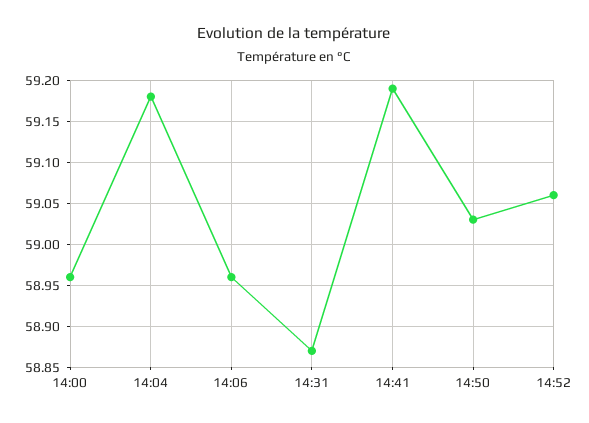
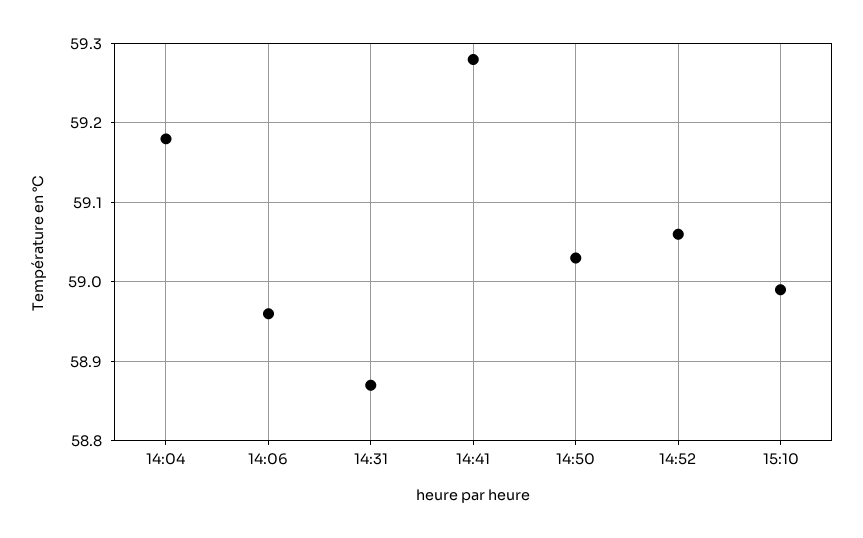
14:00: 58.96 -> none
14:41: 59.19 -> 59.28
15:10: none -> 58.99

